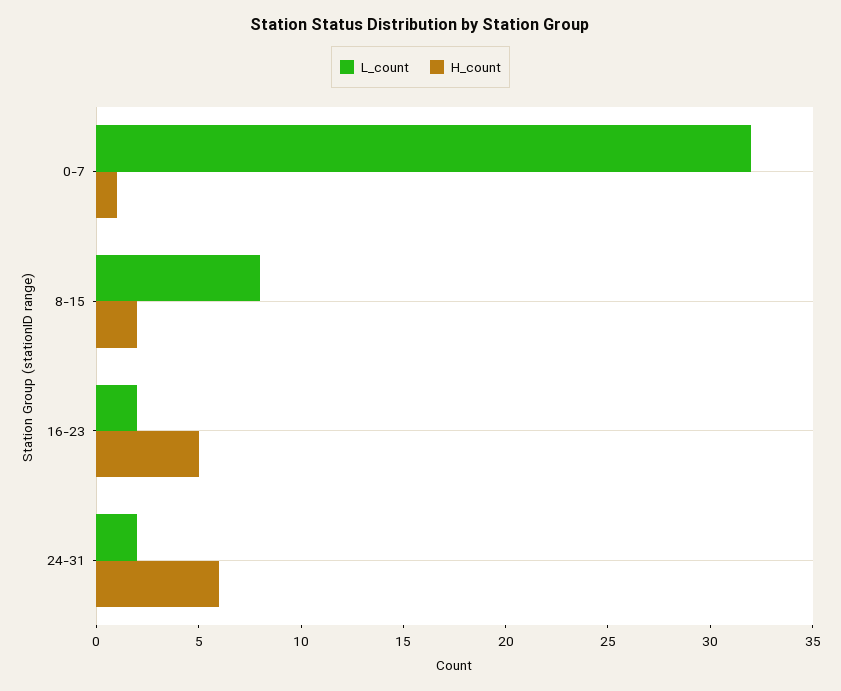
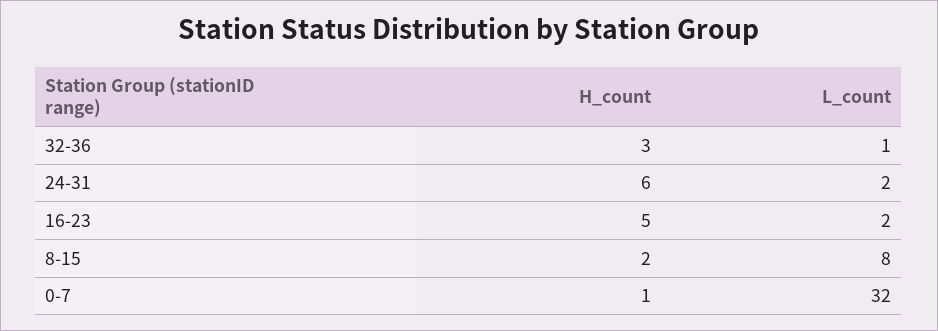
H_count, 32-36: none -> 3
L_count, 32-36: none -> 1

